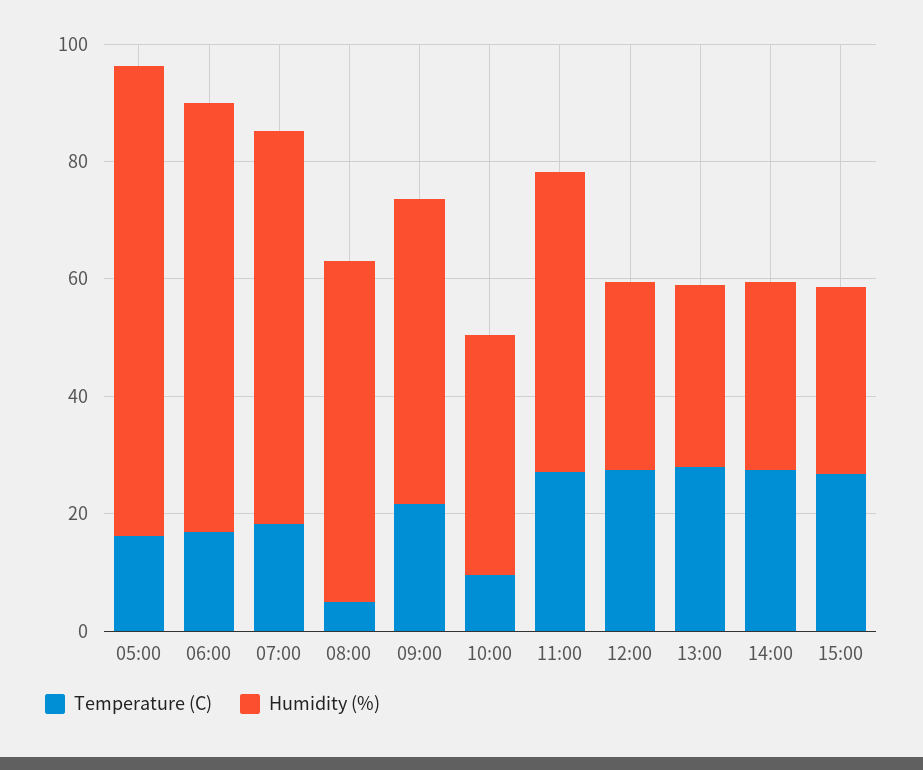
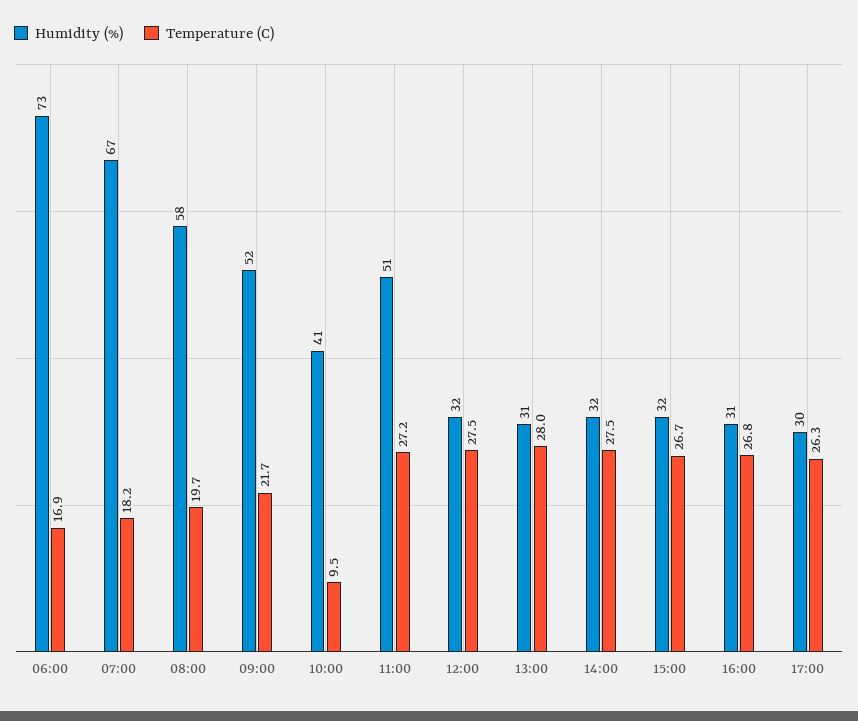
Temperature (C), 05:00: 15 -> none
Humidity (%), 05:00: 80 -> none
Temperature (C), 08:00: 5 -> 19.7
Humidity (%), 16:00: none -> 31
Temperature (C), 16:00: none -> 26.8
Humidity (%), 17:00: none -> 30
Temperature (C), 17:00: none -> 26.3

